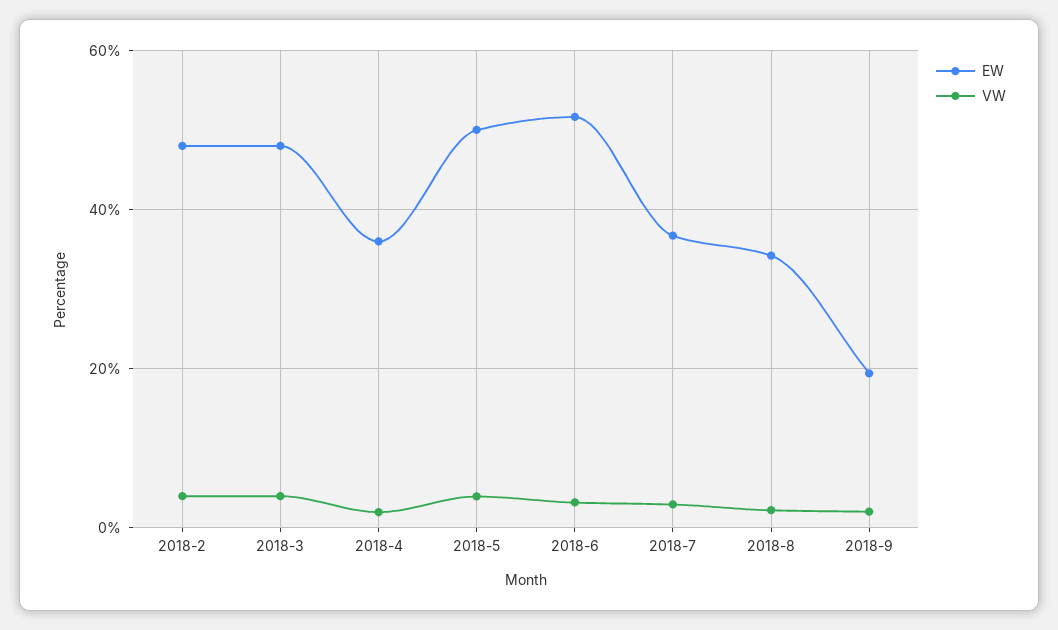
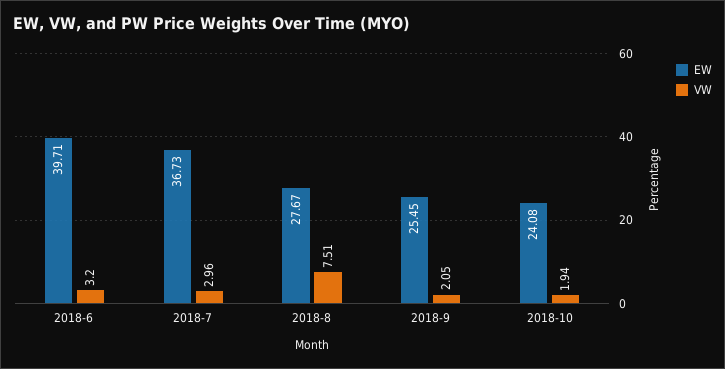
EW, 2018-2: 48 -> none
VW, 2018-2: 4 -> none
EW, 2018-3: 48 -> none
VW, 2018-3: 4 -> none
EW, 2018-4: 36 -> none
VW, 2018-4: 2 -> none
EW, 2018-5: 50 -> none
VW, 2018-5: 4 -> none
EW, 2018-6: 52 -> 39.71
EW, 2018-8: 34 -> 27.67
VW, 2018-8: 2 -> 7.51
EW, 2018-9: 20 -> 25.45
EW, 2018-10: none -> 24.08
VW, 2018-10: none -> 1.94

